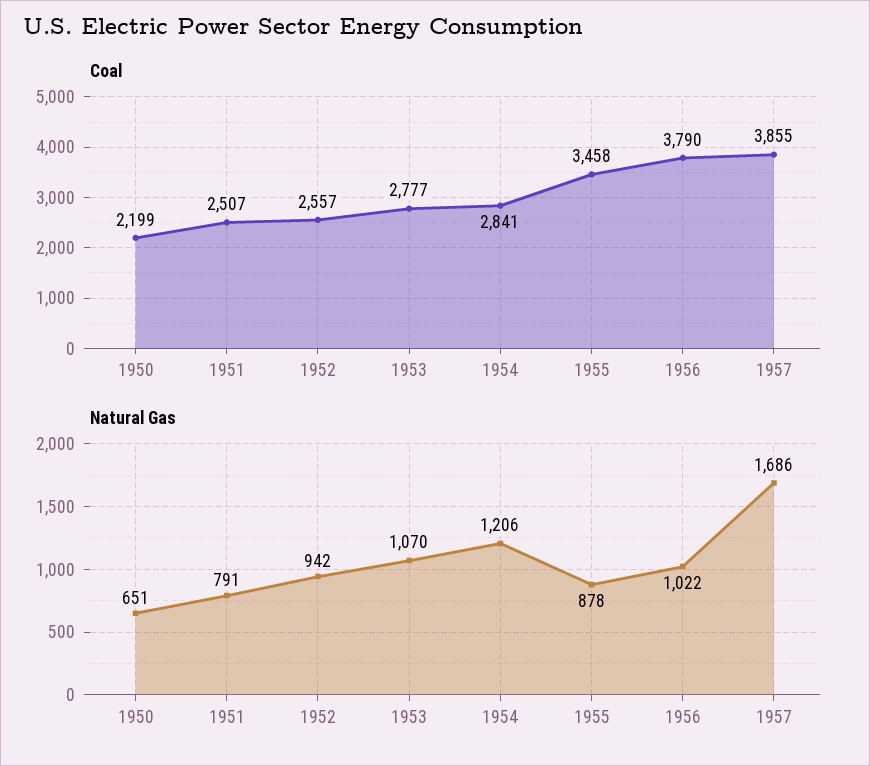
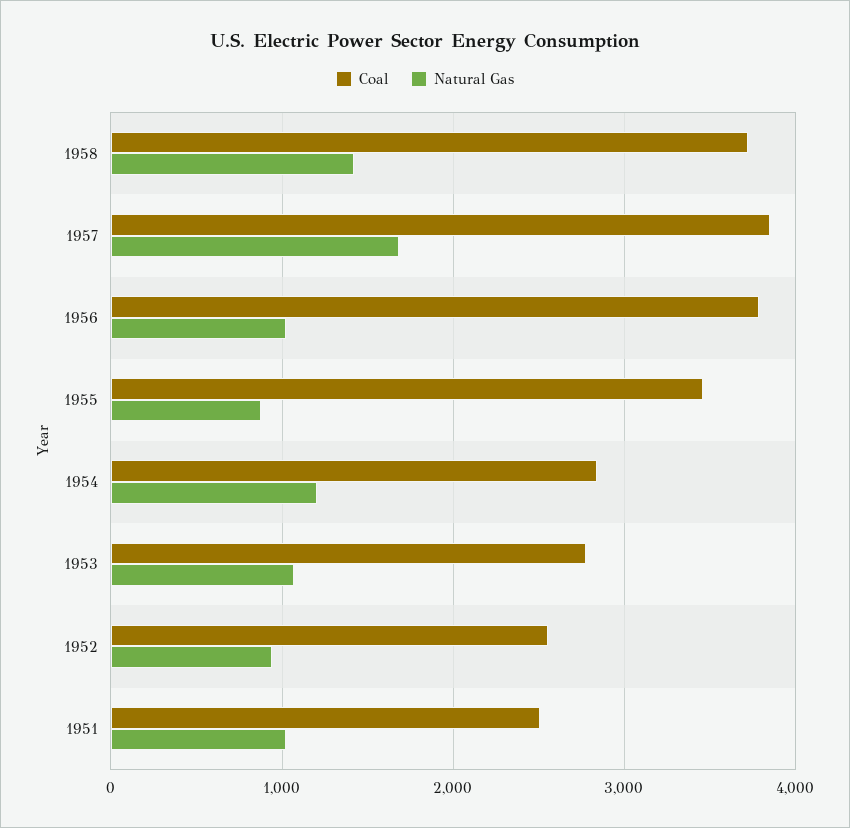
Coal, 1950: 2199 -> none
Natural Gas, 1950: 651 -> none
Natural Gas, 1951: 791 -> 1000
Coal, 1958: none -> 3700
Natural Gas, 1958: none -> 1400

